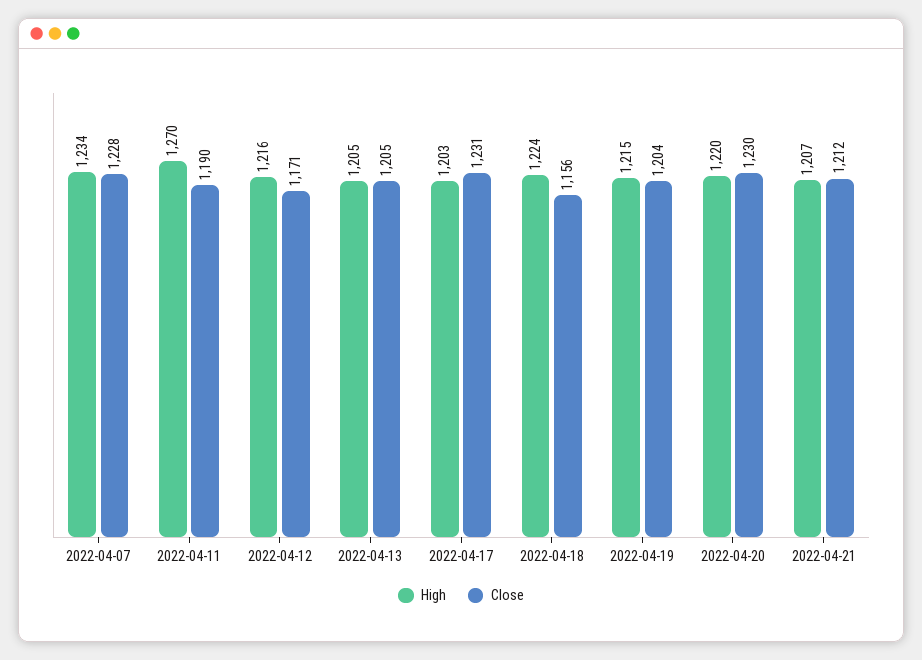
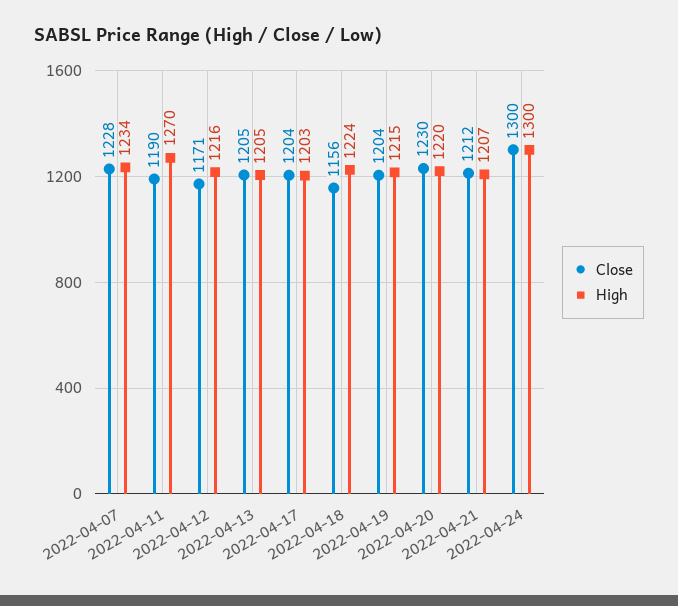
Close, 2022-04-17: 1231 -> 1204
Close, 2022-04-24: none -> 1300
High, 2022-04-24: none -> 1300

